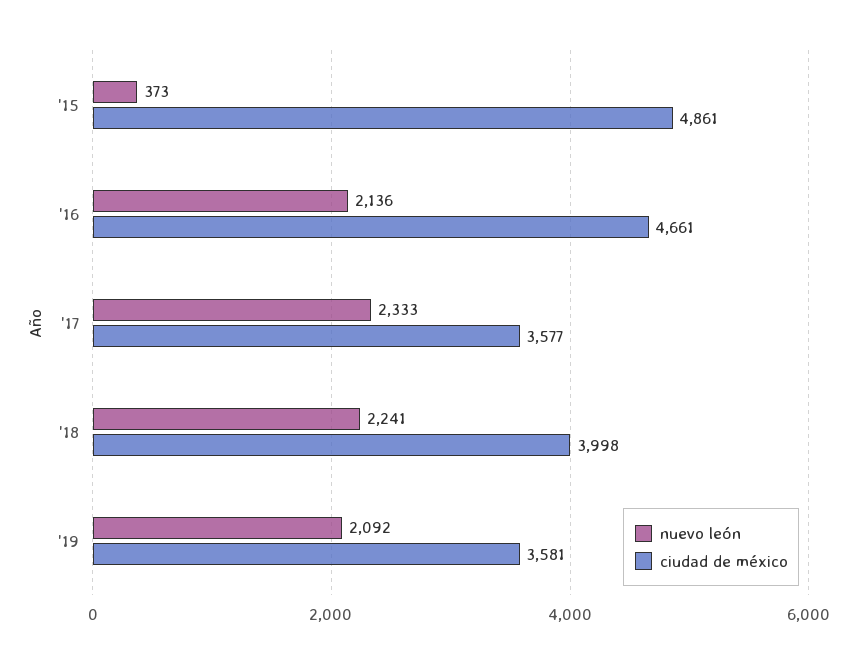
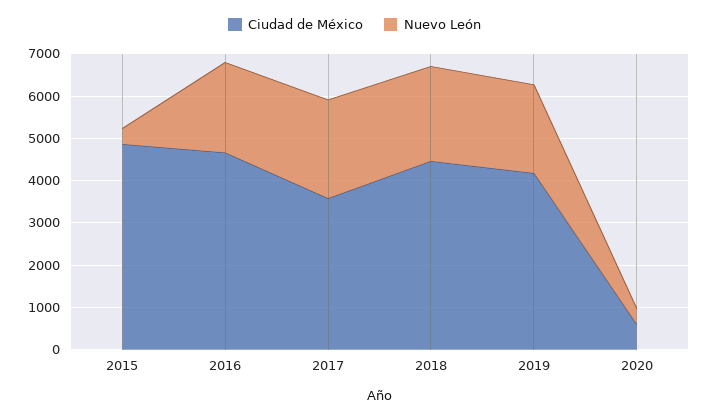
ciudad de méxico, '18: 3998 -> 4400
ciudad de méxico, '19: 3581 -> 4200
ciudad de méxico, 2020: none -> 600
nuevo león, 2020: none -> 400

